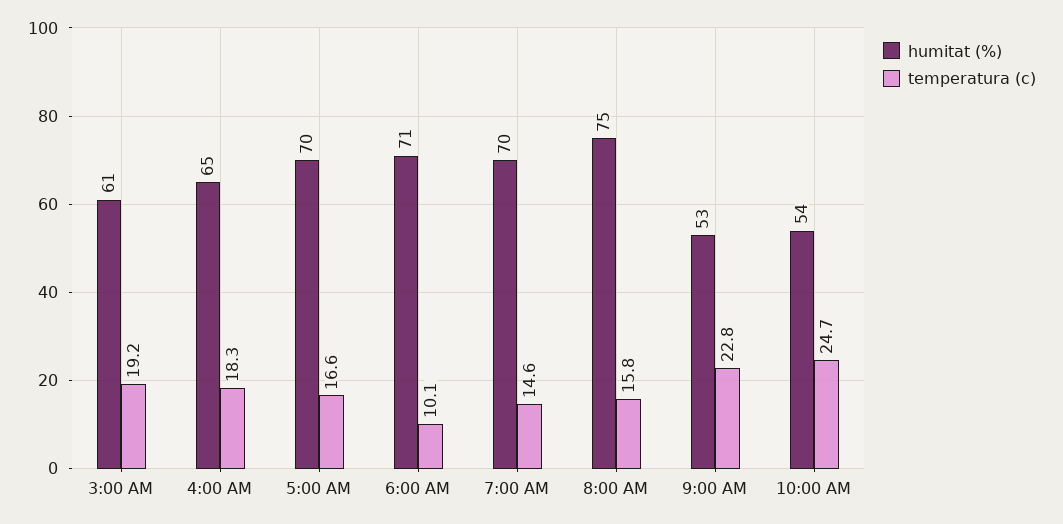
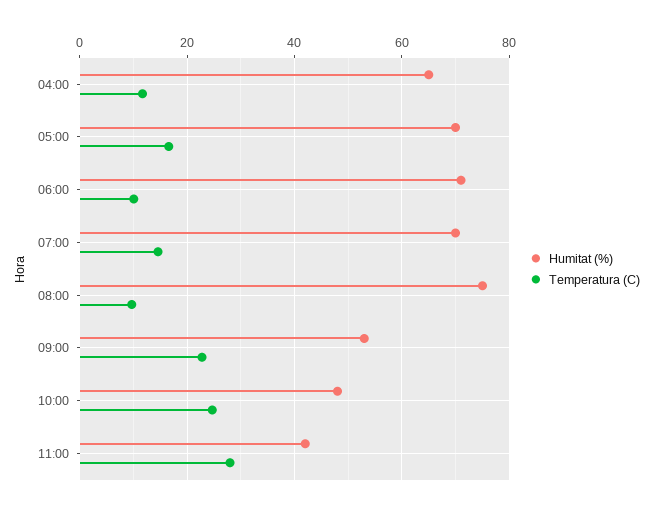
humitat (%), 3:00 AM: 61 -> none
temperatura (c), 3:00 AM: 19.2 -> none
temperatura (c), 4:00 AM: 18.3 -> 12
temperatura (c), 8:00 AM: 15.8 -> 10
humitat (%), 10:00 AM: 54 -> 48
humitat (%), 11:00: none -> 42
temperatura (c), 11:00: none -> 28

